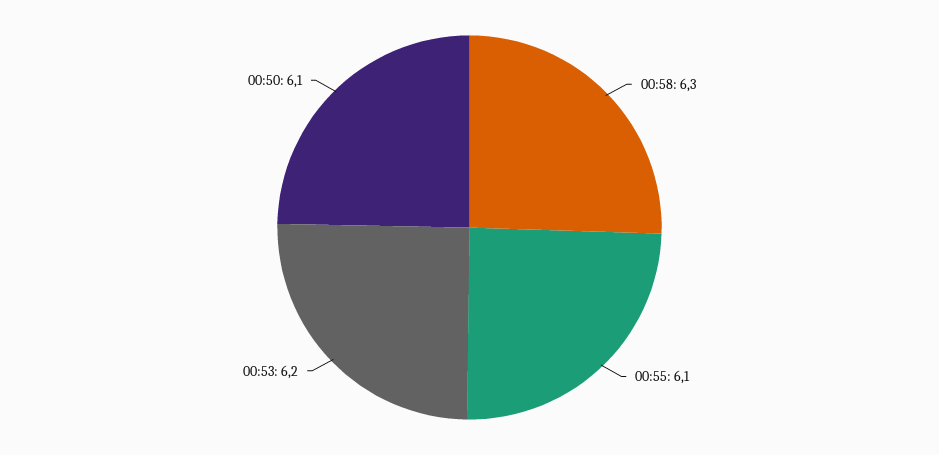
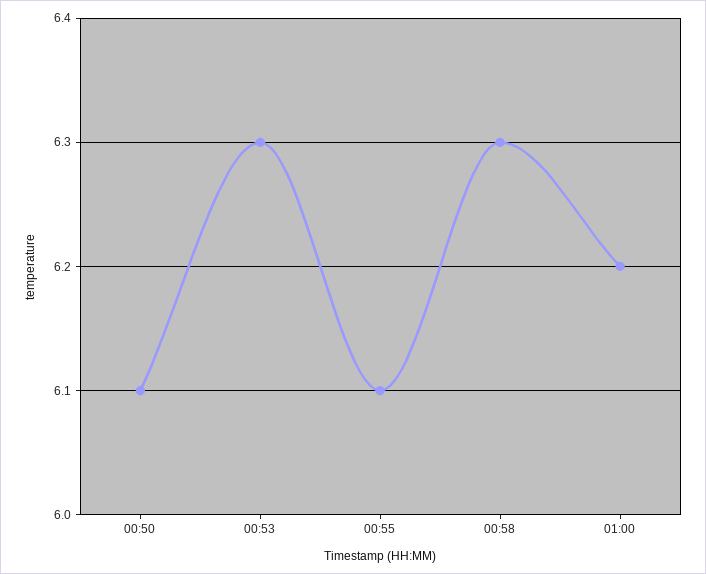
00:53: 6.2 -> 6.3
01:00: none -> 6.2

